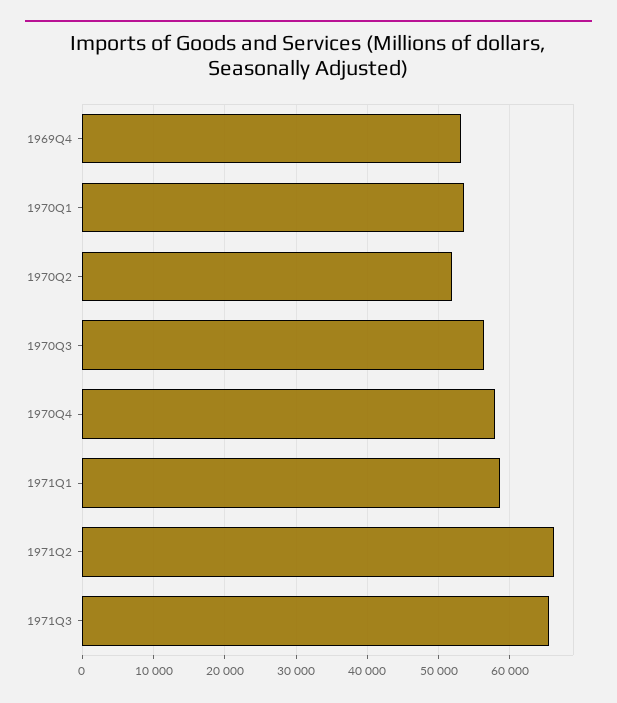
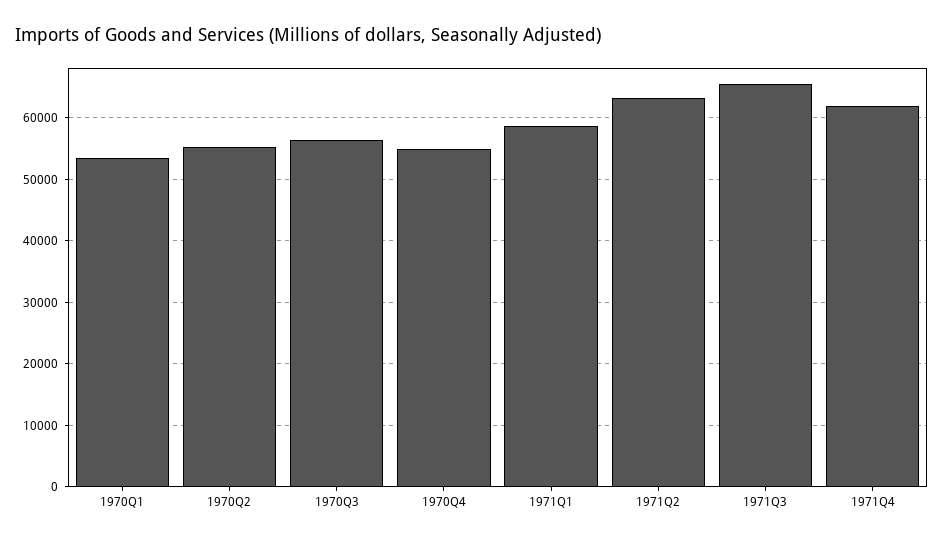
1969Q4: 53000 -> none
1970Q2: 52000 -> 55000
1970Q4: 58000 -> 55000
1971Q2: 66000 -> 63000
1971Q4: none -> 62000

